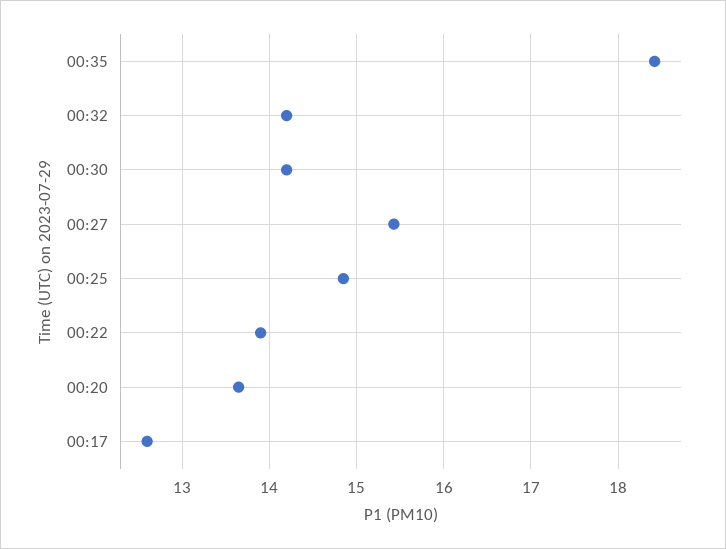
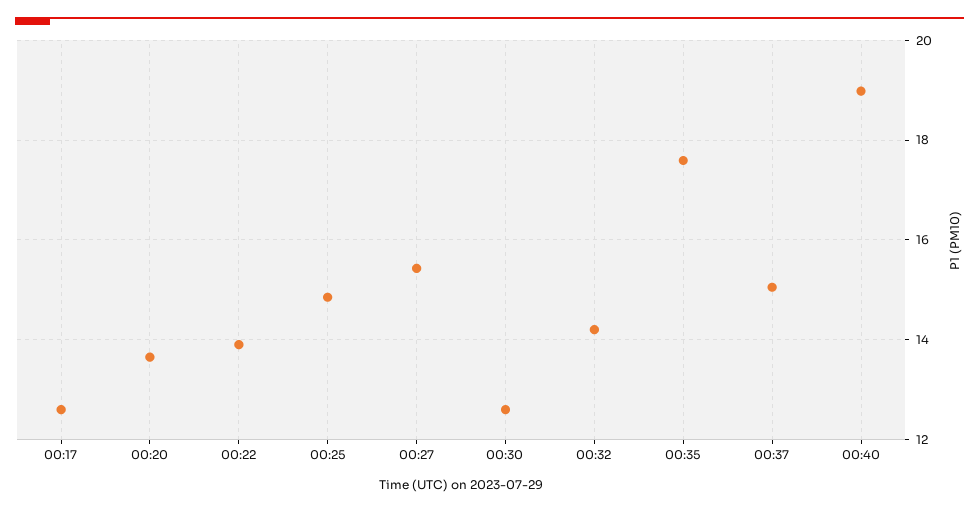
00:35: 18.4 -> 17.6
00:30: 14.2 -> 12.6
00:37: none -> 15
00:40: none -> 19

